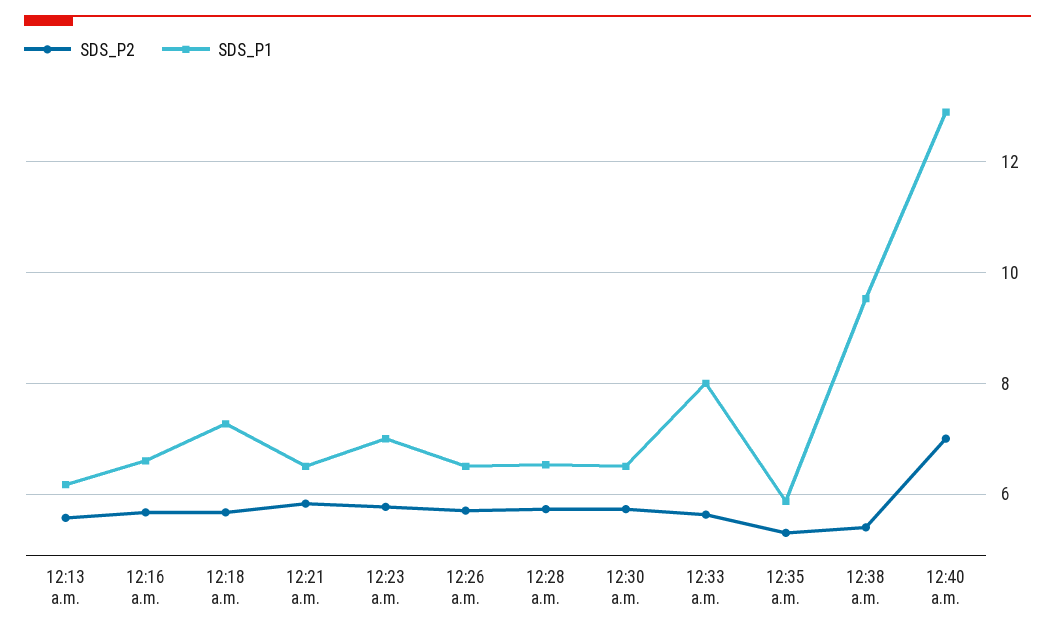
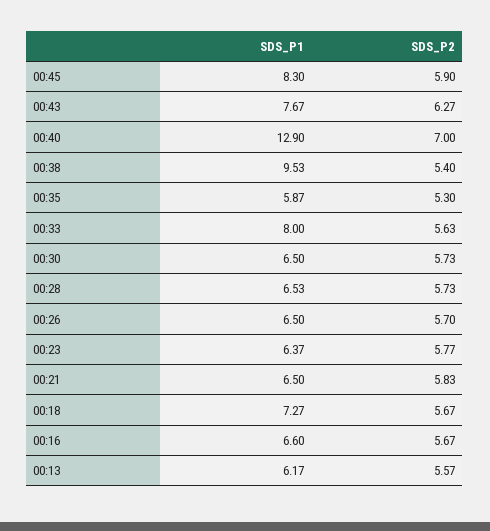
SDS_P1, 12:23 a.m.: 7 -> 6.37
SDS_P1, 00:45: none -> 8.3
SDS_P2, 00:45: none -> 5.9
SDS_P1, 00:43: none -> 7.67
SDS_P2, 00:43: none -> 6.27

